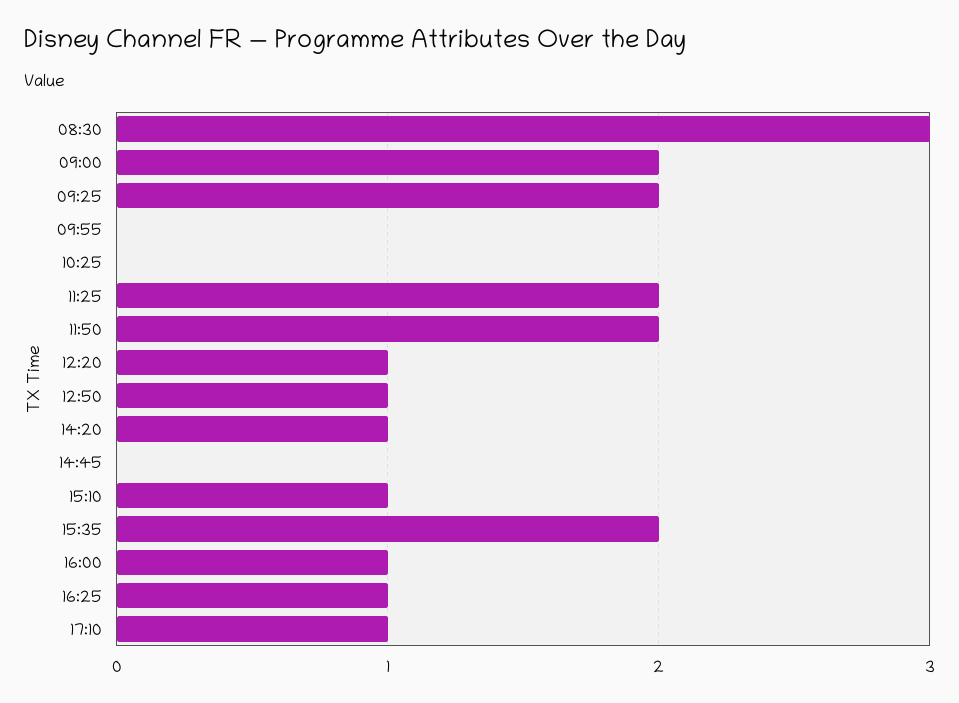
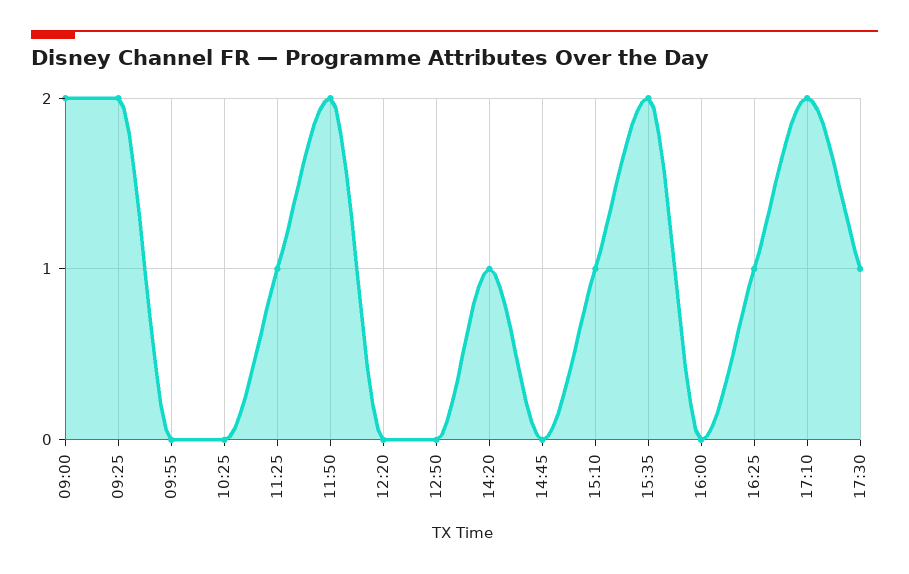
08:30: 3 -> none
11:25: 2 -> 1
12:20: 1 -> 0
12:50: 1 -> 0
16:00: 1 -> 0
17:10: 1 -> 2
17:30: none -> 1

